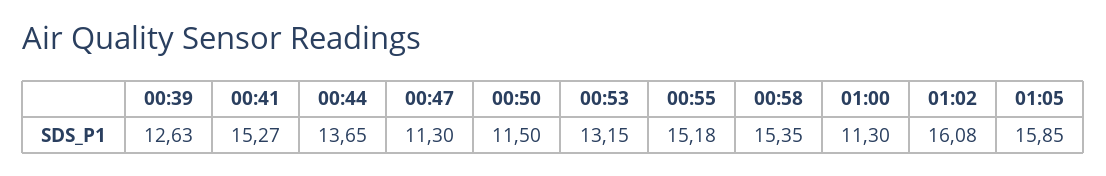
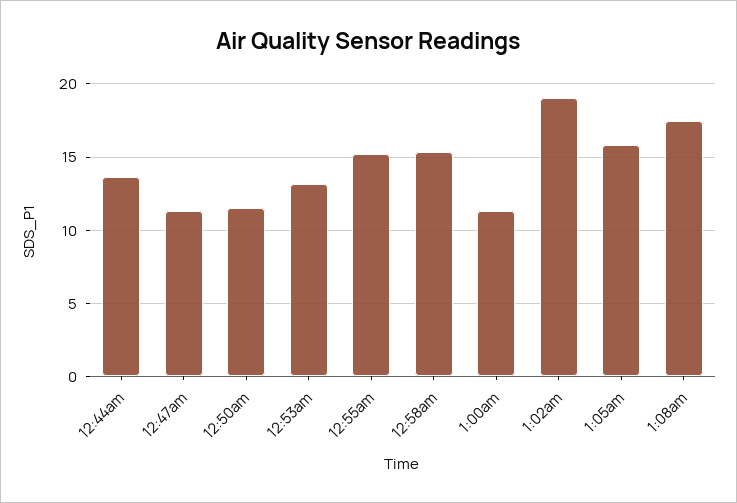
00:39: 12.63 -> none
00:41: 15.27 -> none
01:02: 16.08 -> 19
1:08am: none -> 17.5

